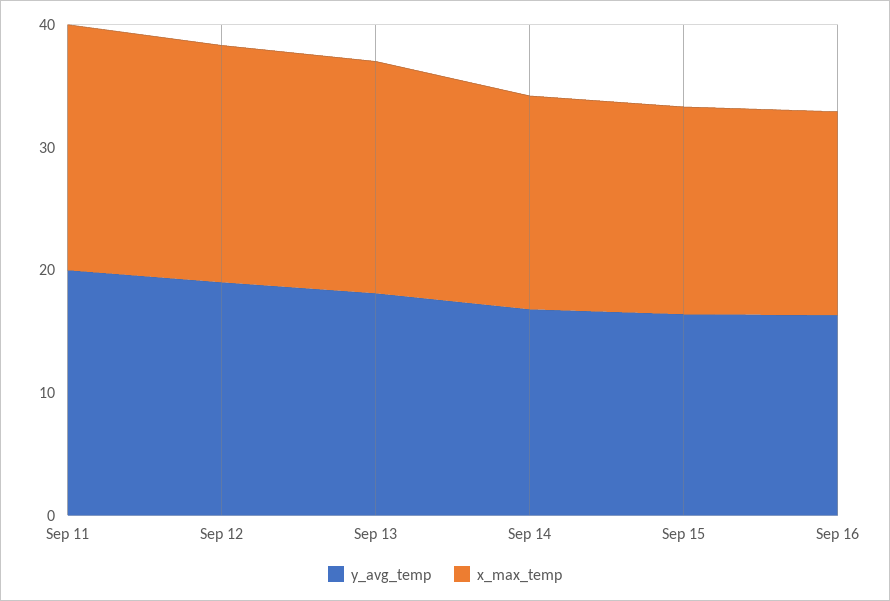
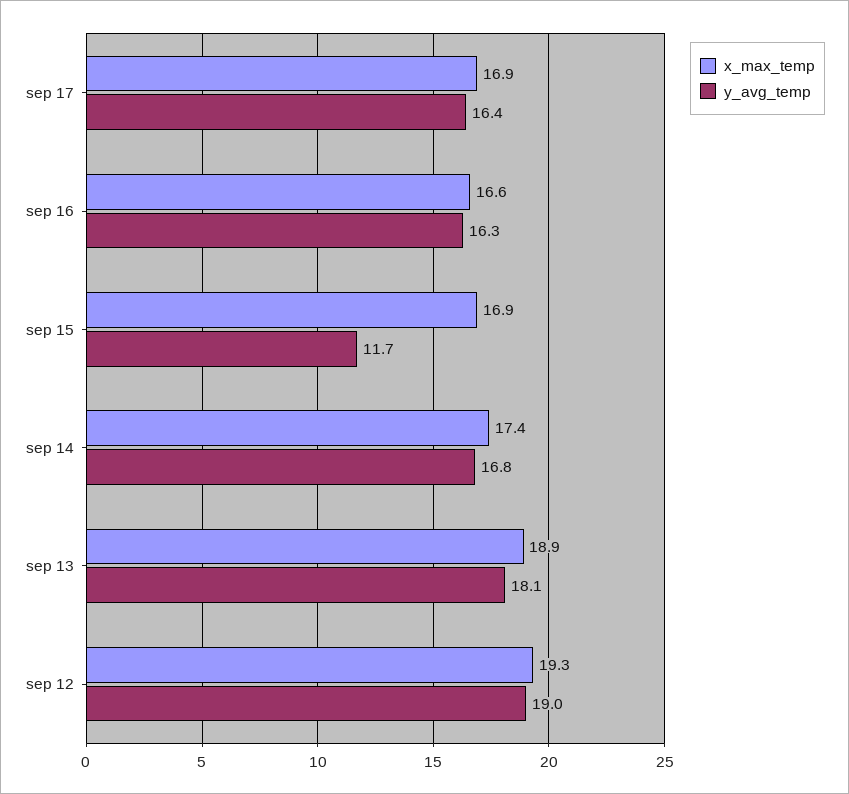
y_avg_temp, Sep 11: 20 -> none
x_max_temp, Sep 11: 20 -> none
y_avg_temp, Sep 15: 16 -> 11.7
x_max_temp, sep 17: none -> 16.9
y_avg_temp, sep 17: none -> 16.4

